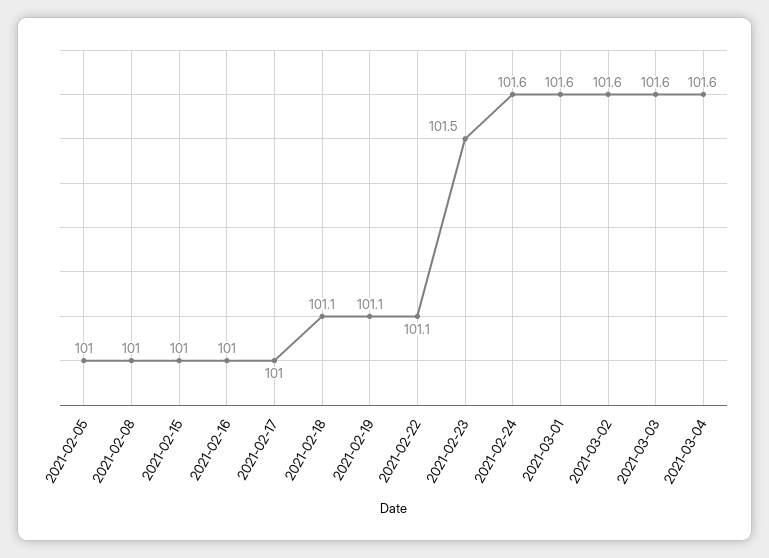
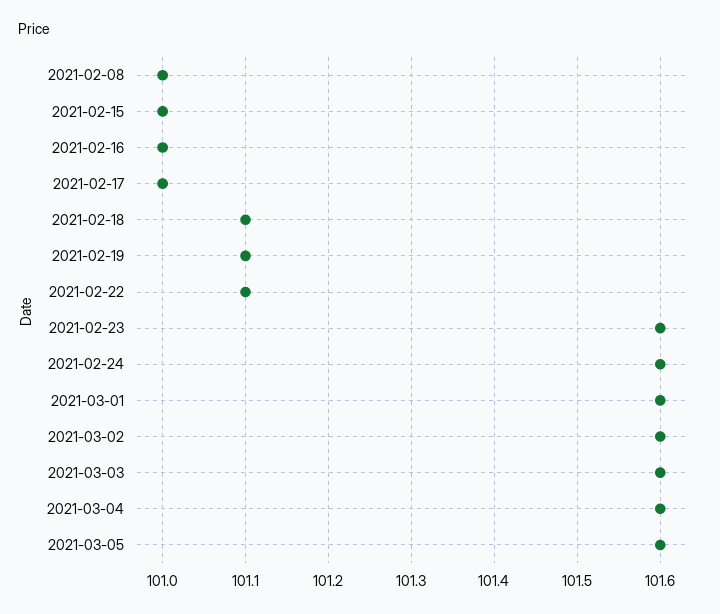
2021-02-05: 101 -> none
2021-02-23: 101.5 -> 101.6
2021-03-05: none -> 101.6

